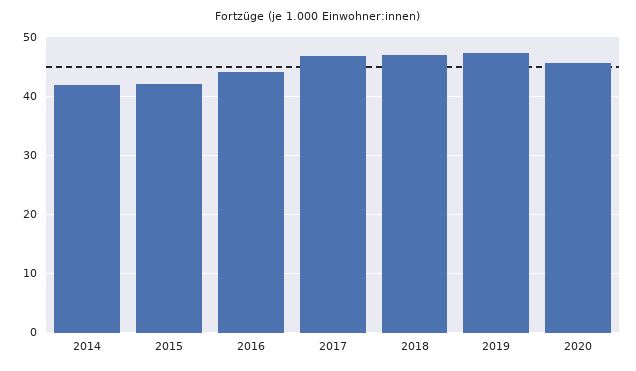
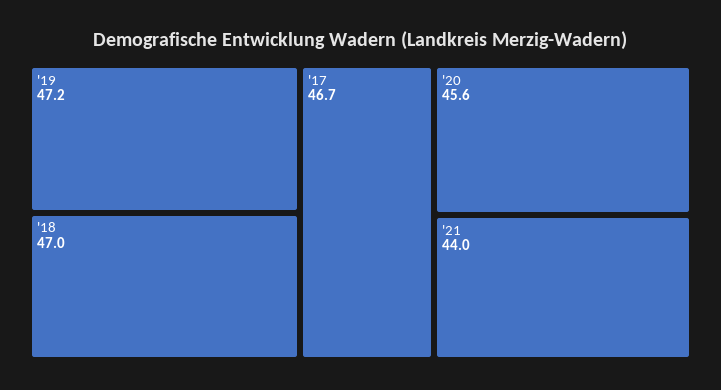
2014: 42 -> none
2015: 42 -> none
2016: 44 -> none
'21: none -> 44

